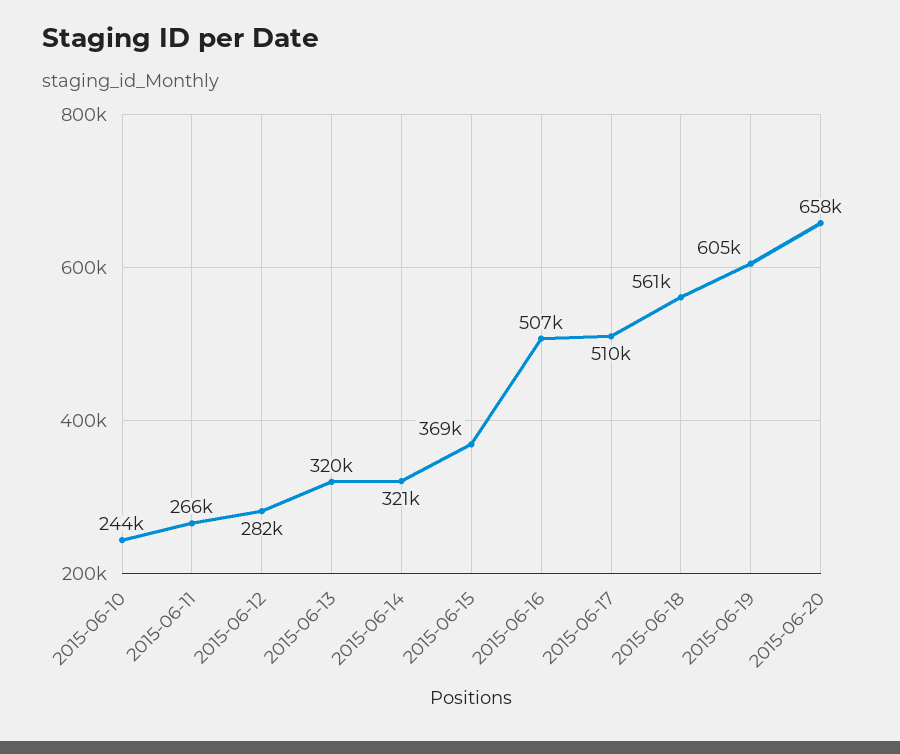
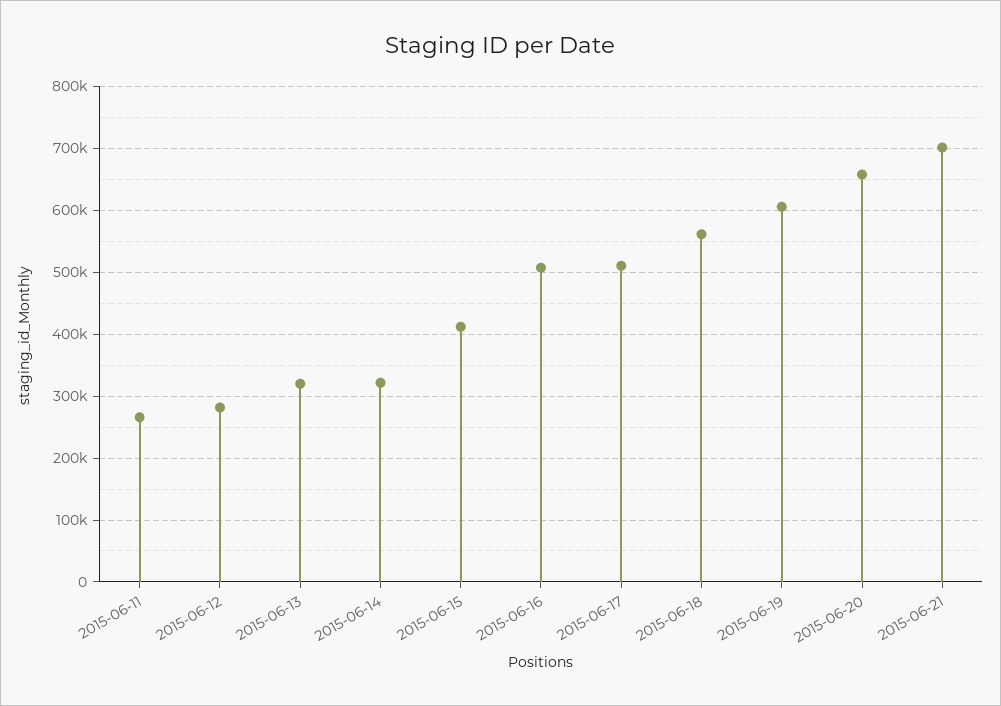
2015-06-10: 244000 -> none
2015-06-15: 369000 -> 410000
2015-06-21: none -> 700000

